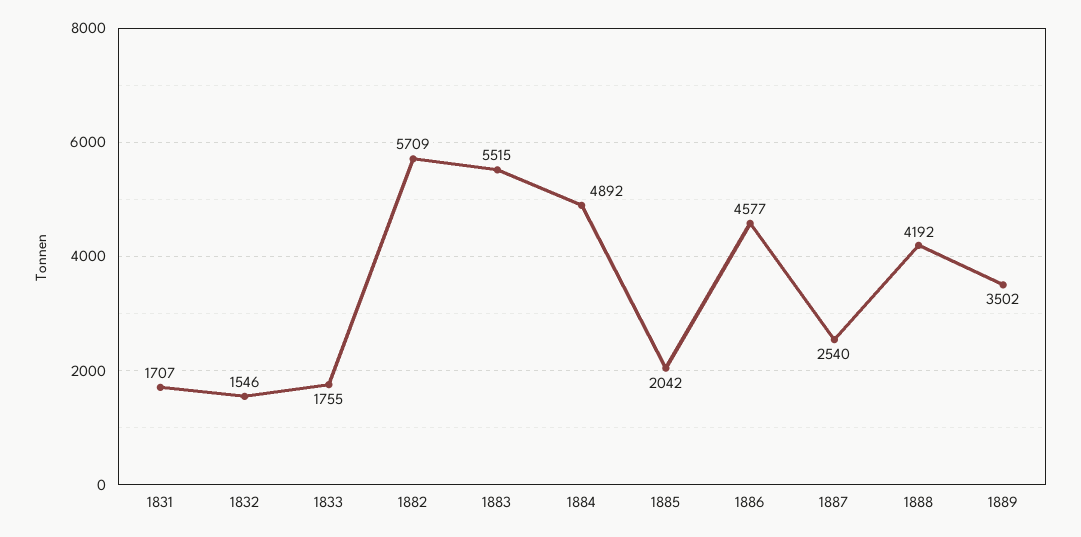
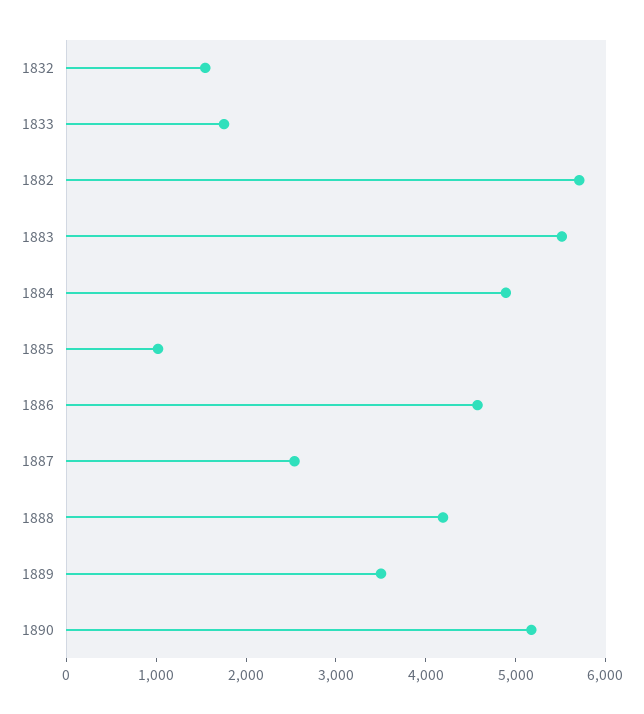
1831: 1707 -> none
1885: 2042 -> 1000
1890: none -> 5200

